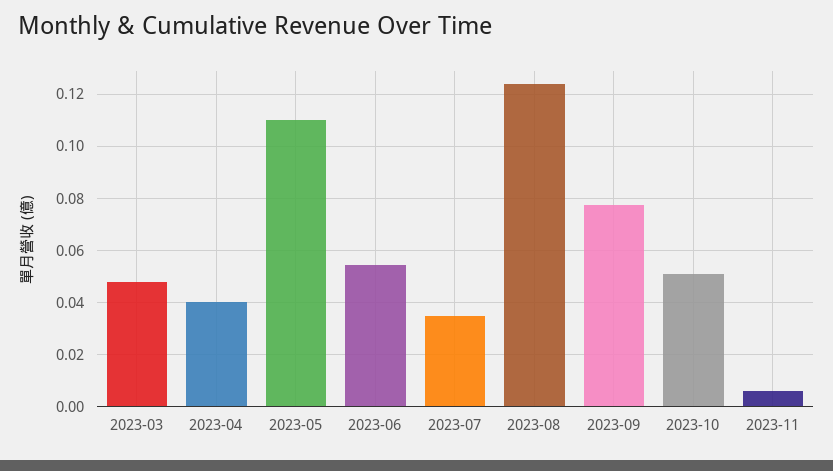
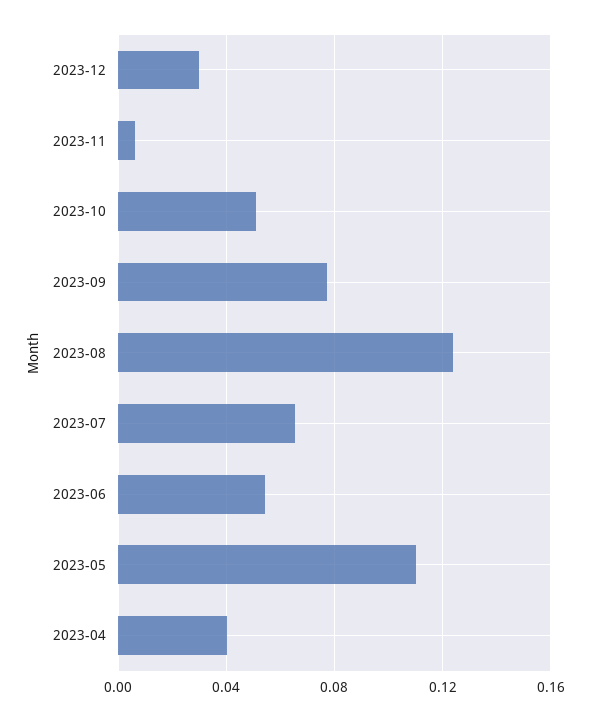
2023-03: 0.0475 -> none
2023-07: 0.035 -> 0.065
2023-12: none -> 0.03

